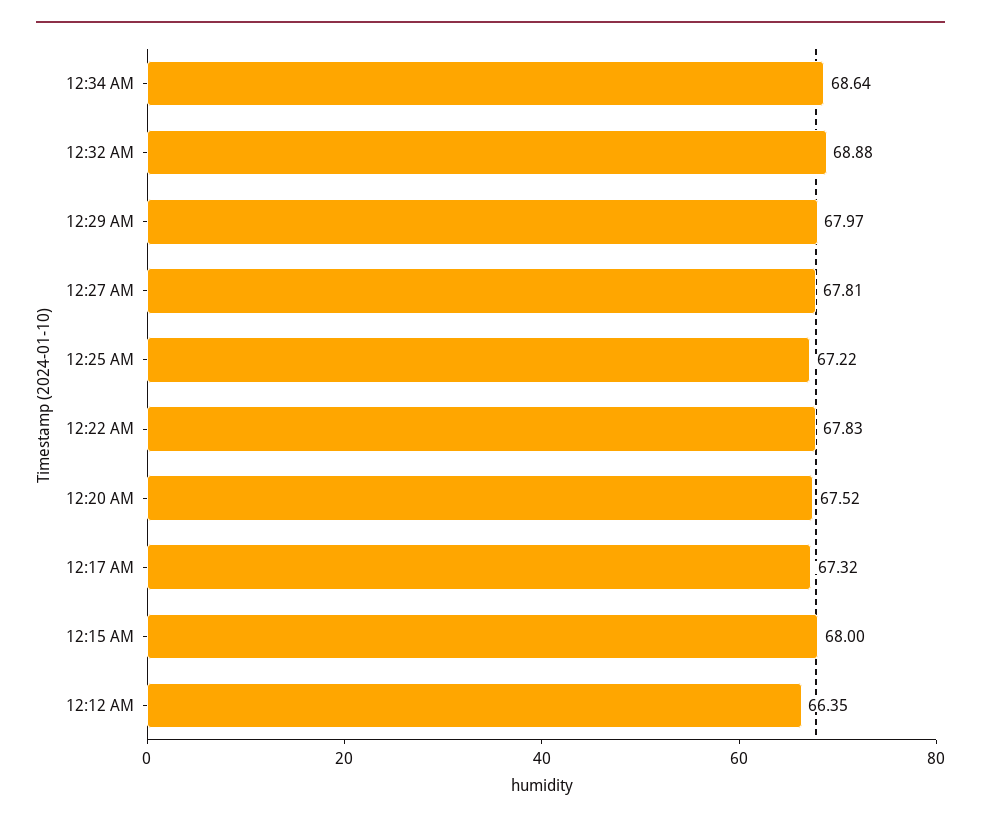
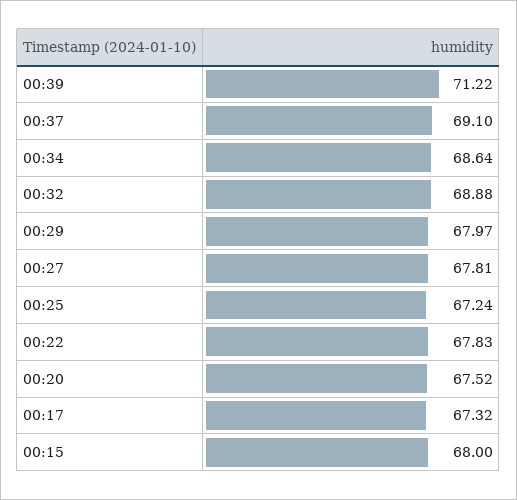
12:25 AM: 67.22 -> 67.24
12:12 AM: 66.35 -> none
00:39: none -> 71.22
00:37: none -> 69.1

